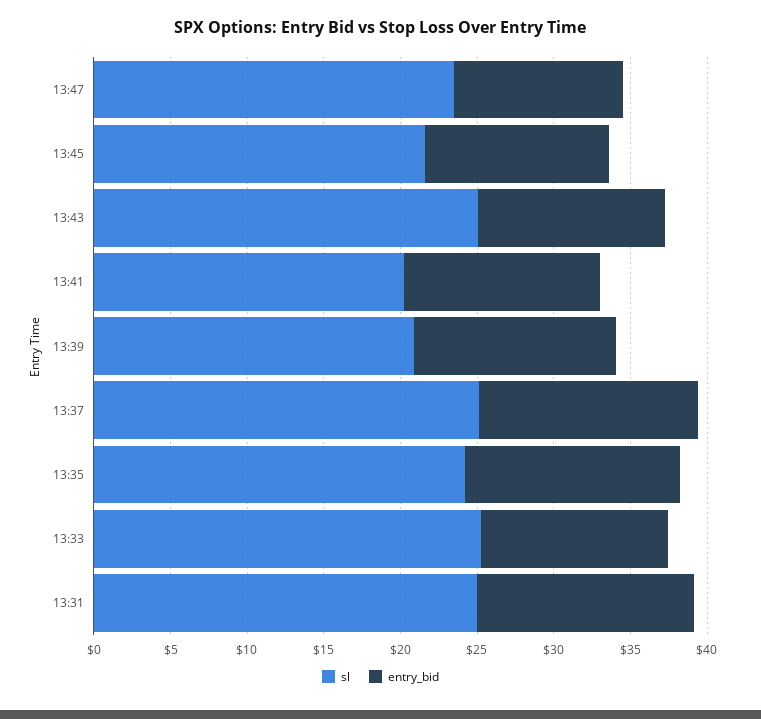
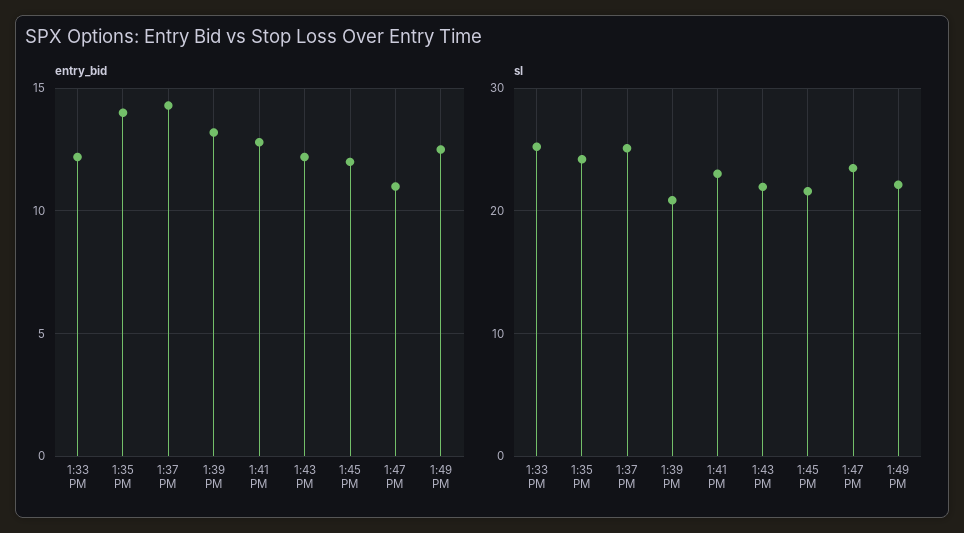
sl, 13:43: 25 -> 22
sl, 13:41: 20 -> 23
sl, 13:31: 25 -> none
entry_bid, 13:31: 14 -> none
entry_bid, 1:49 PM: none -> 12.5
sl, 1:49 PM: none -> 22

